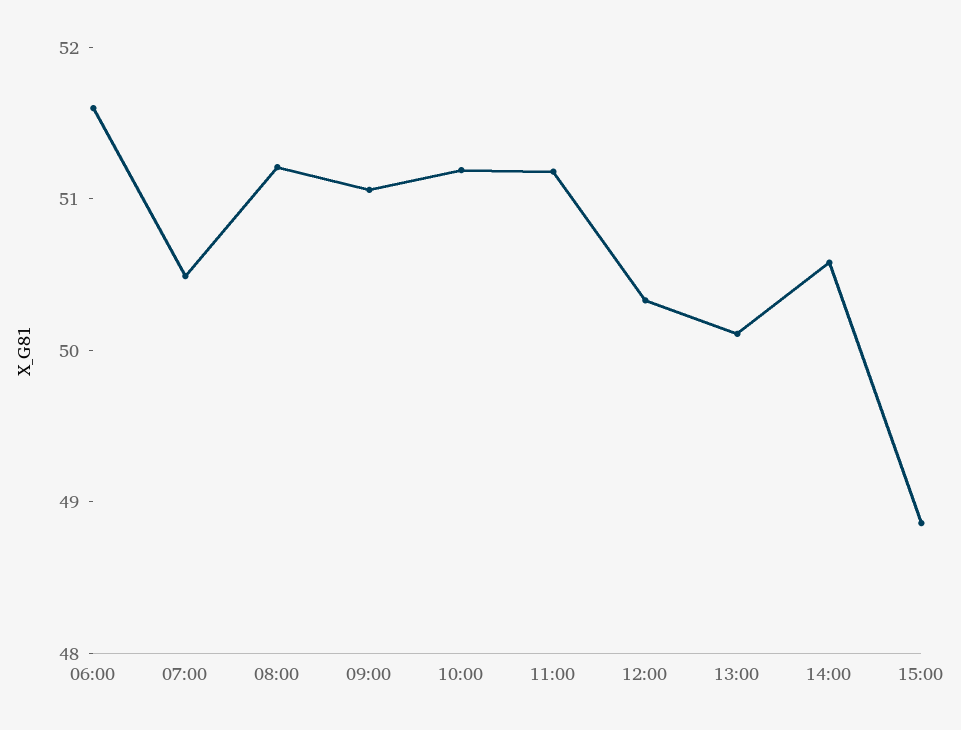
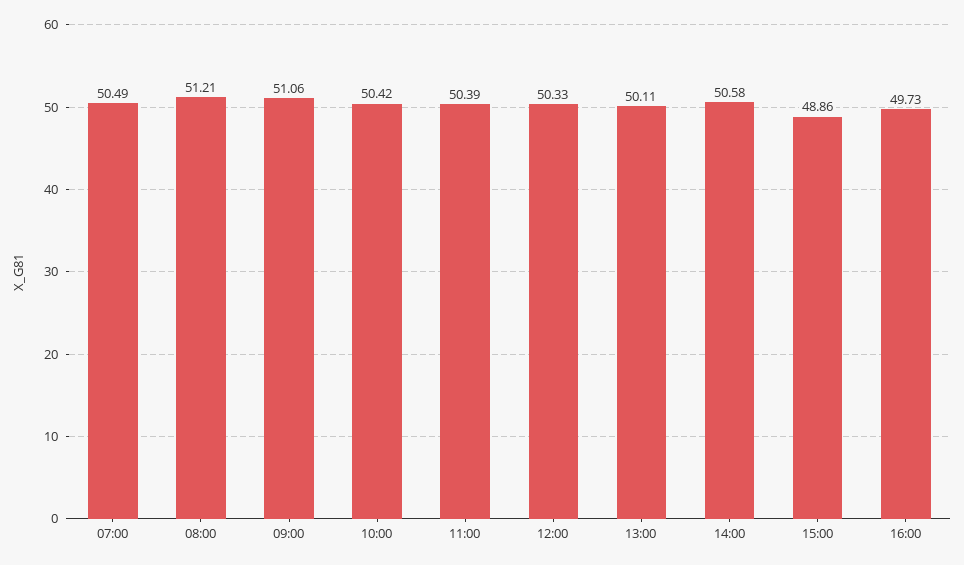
06:00: 51.6 -> none
10:00: 51.2 -> 50.42
11:00: 51.2 -> 50.39
16:00: none -> 49.73

